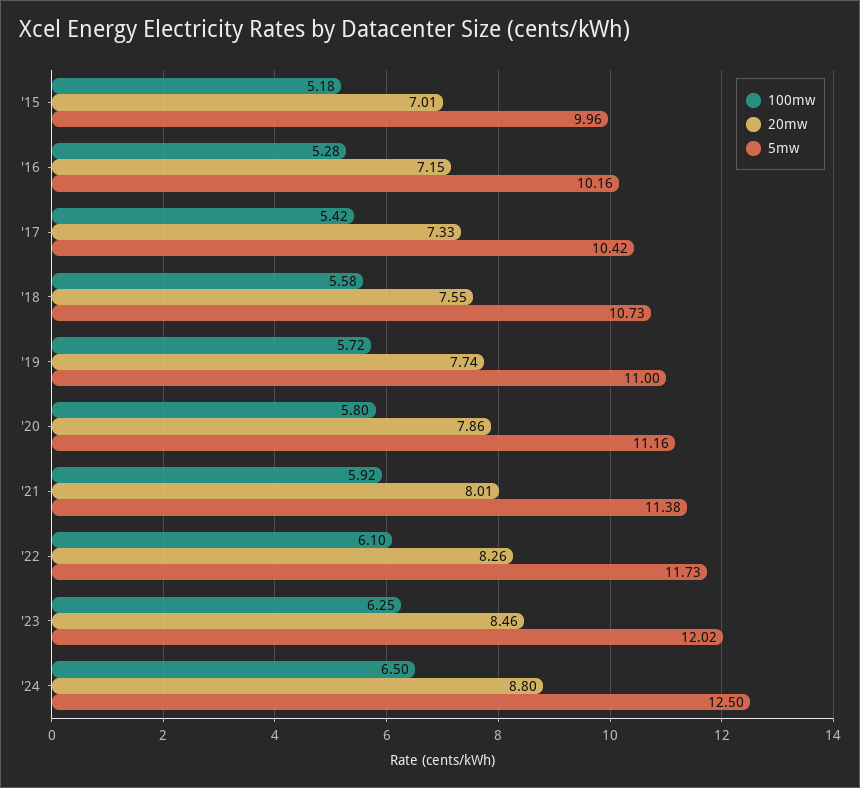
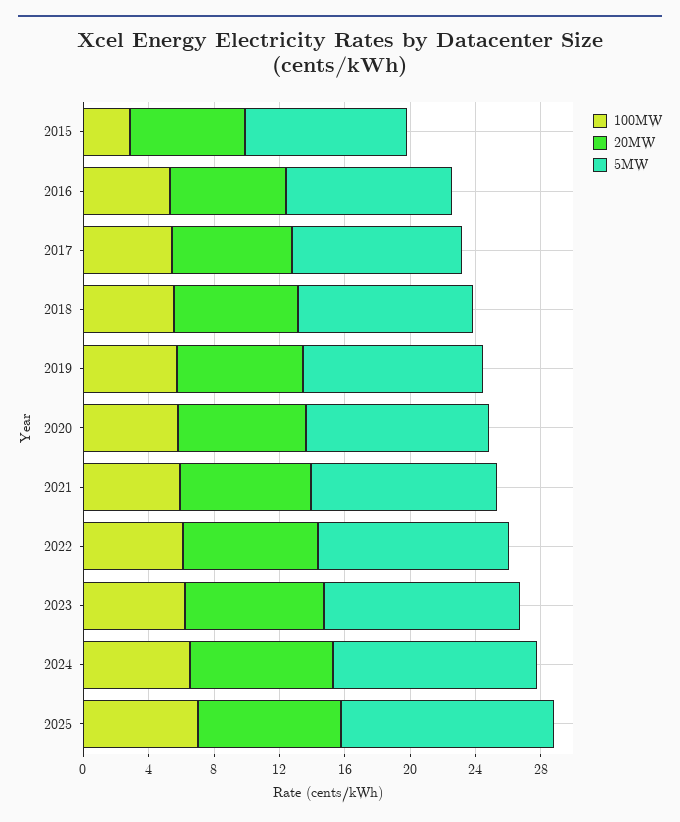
100mw, '15: 5.18 -> 3
100mw, 2025: none -> 7
20mw, 2025: none -> 9
5mw, 2025: none -> 13

